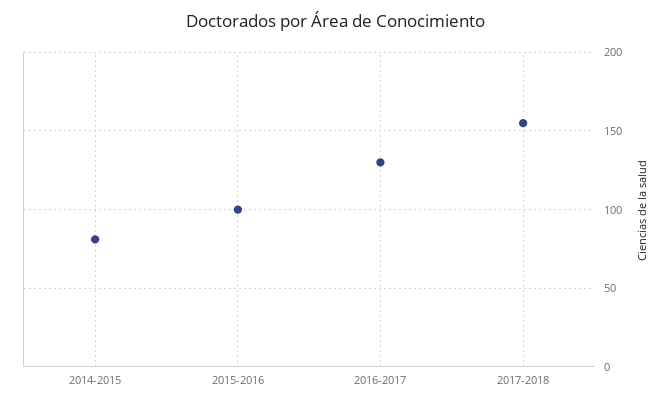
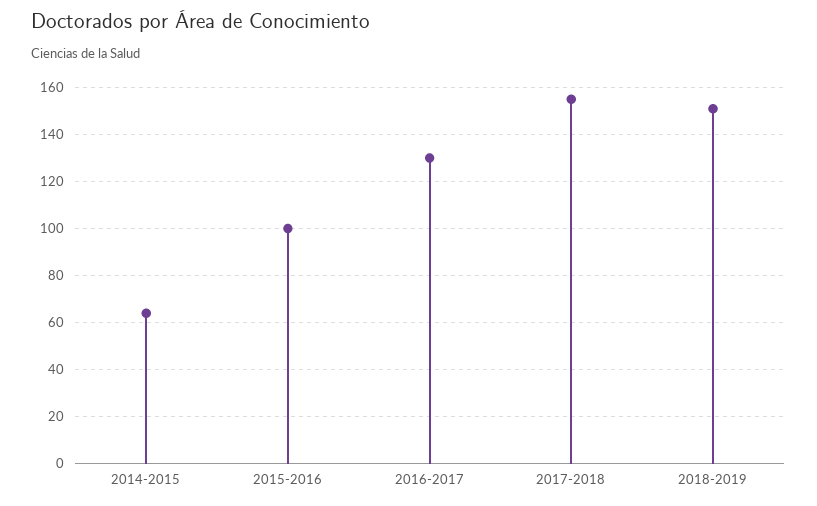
2014-2015: 80 -> 65
2018-2019: none -> 150

